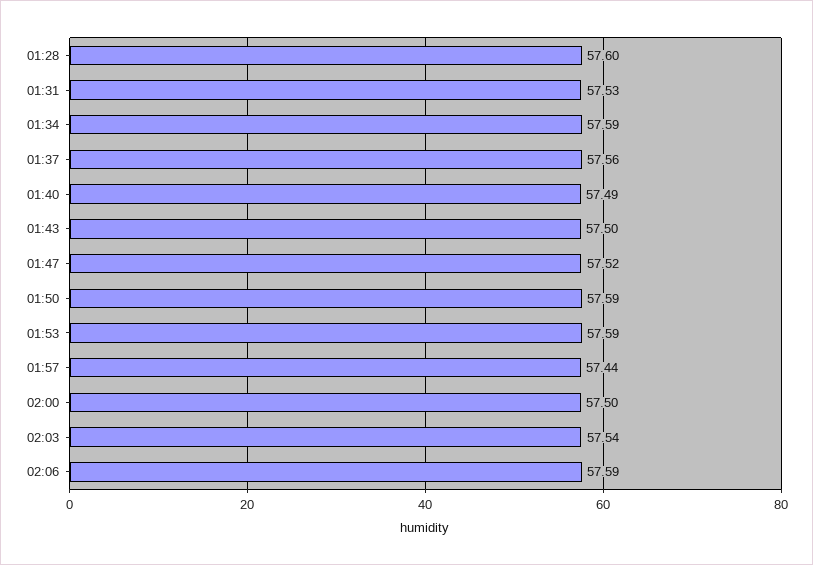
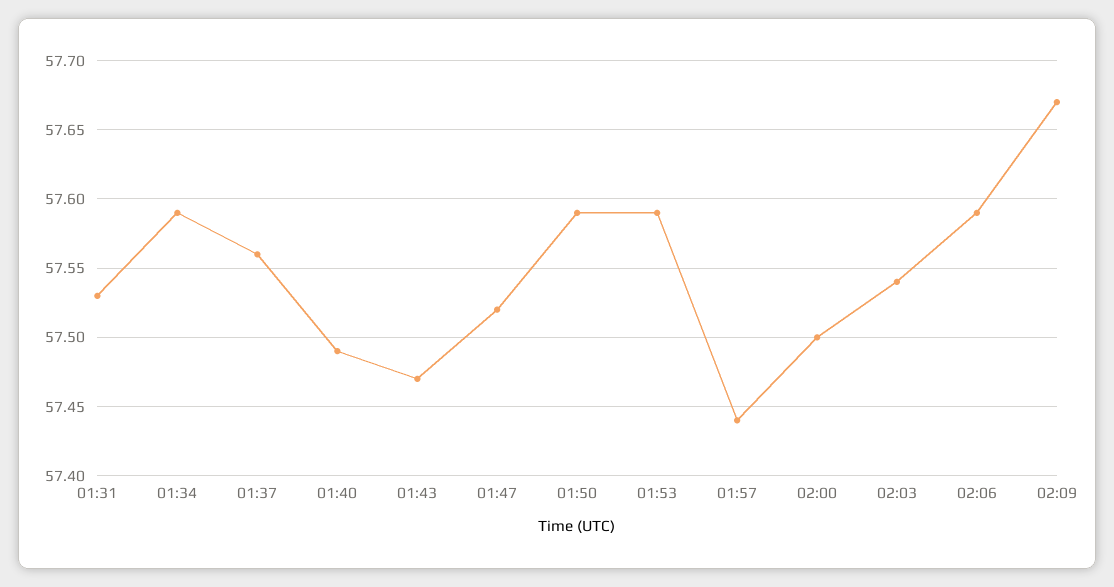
01:28: 57.6 -> none
01:43: 57.5 -> 57.47
02:09: none -> 57.67

